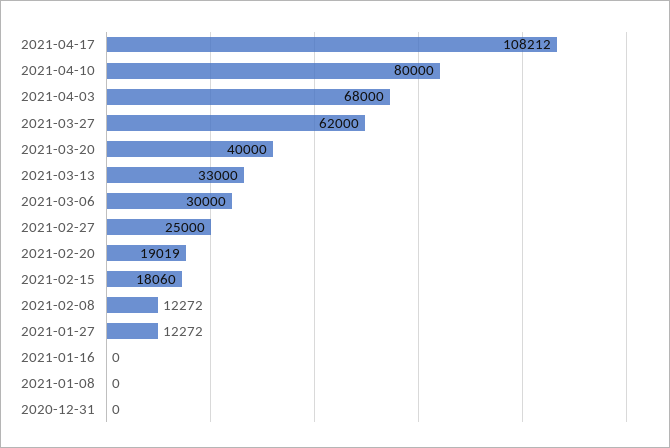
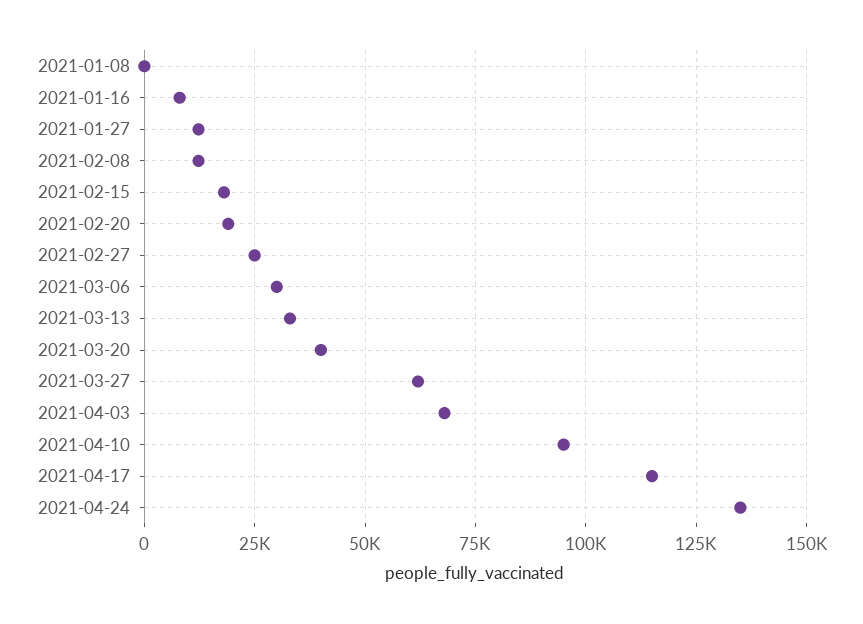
2021-04-17: 108212 -> 115000
2021-04-10: 80000 -> 95000
2021-01-16: 0 -> 7500
2020-12-31: 0 -> none
2021-04-24: none -> 135000

